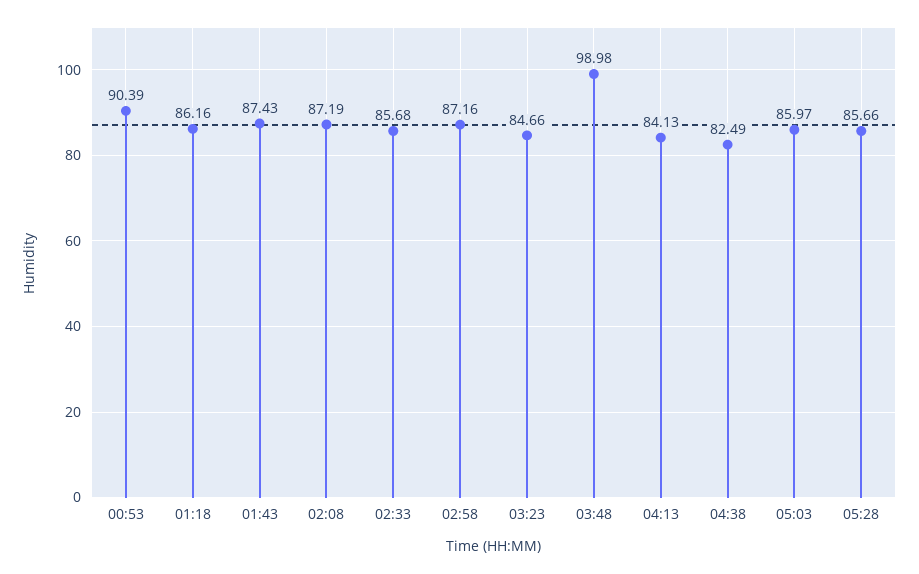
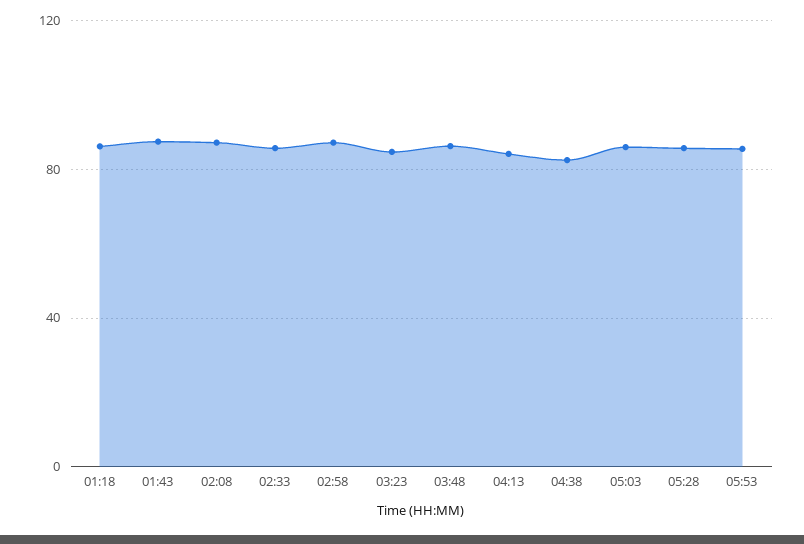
00:53: 90.39 -> none
03:48: 98.98 -> 85
05:53: none -> 85

